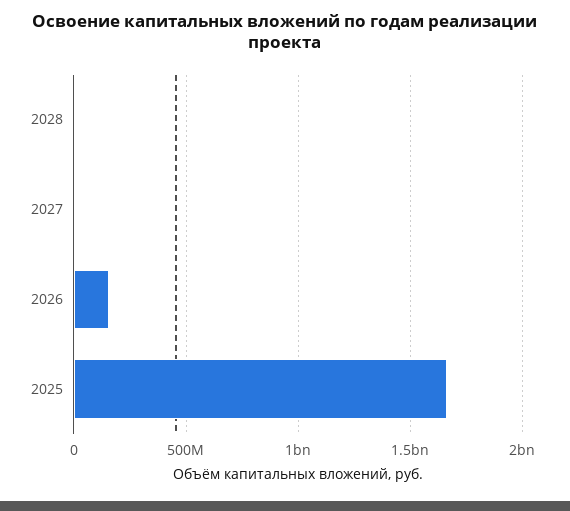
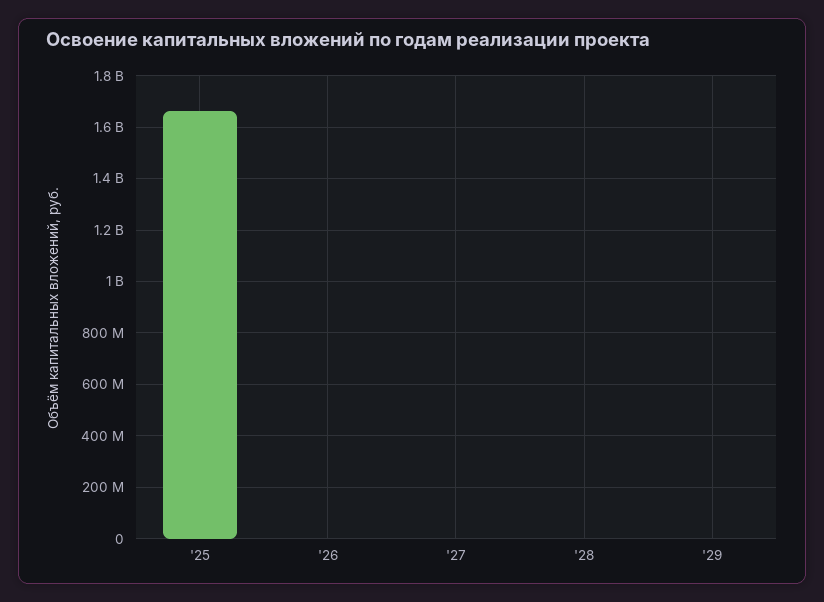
2026: 150000000 -> 0
'29: none -> 0

